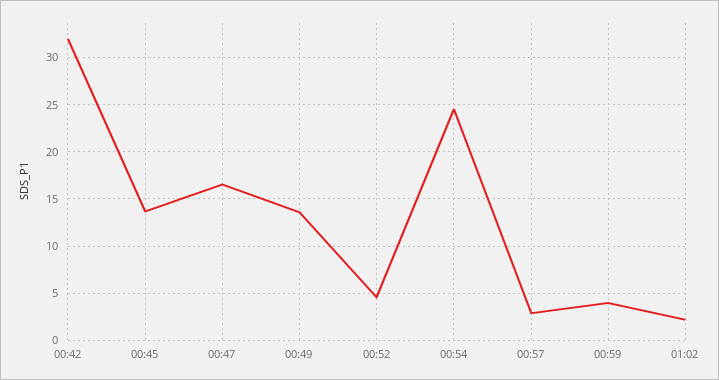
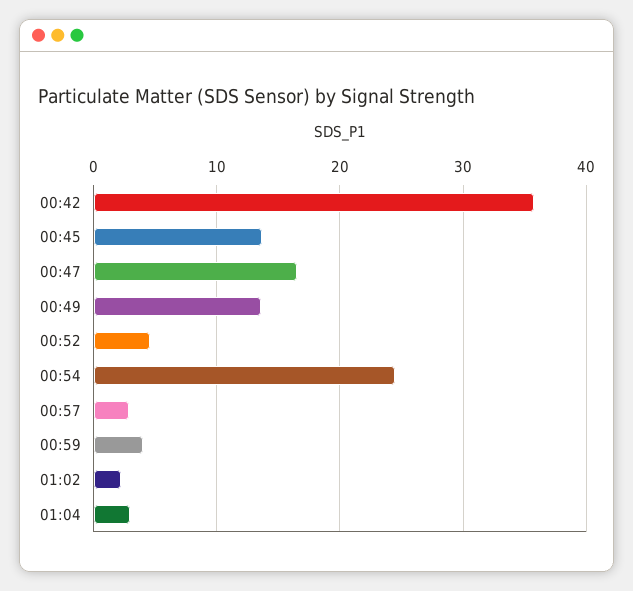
00:42: 32 -> 36
01:04: none -> 3

